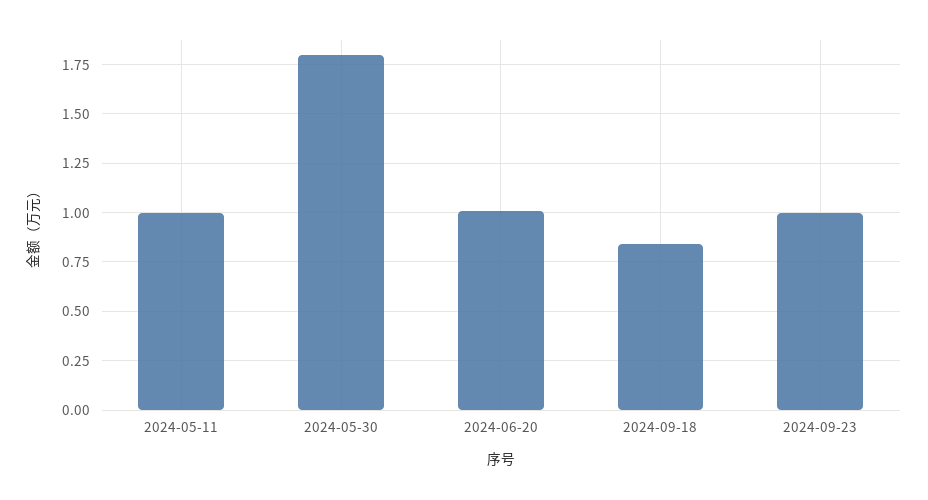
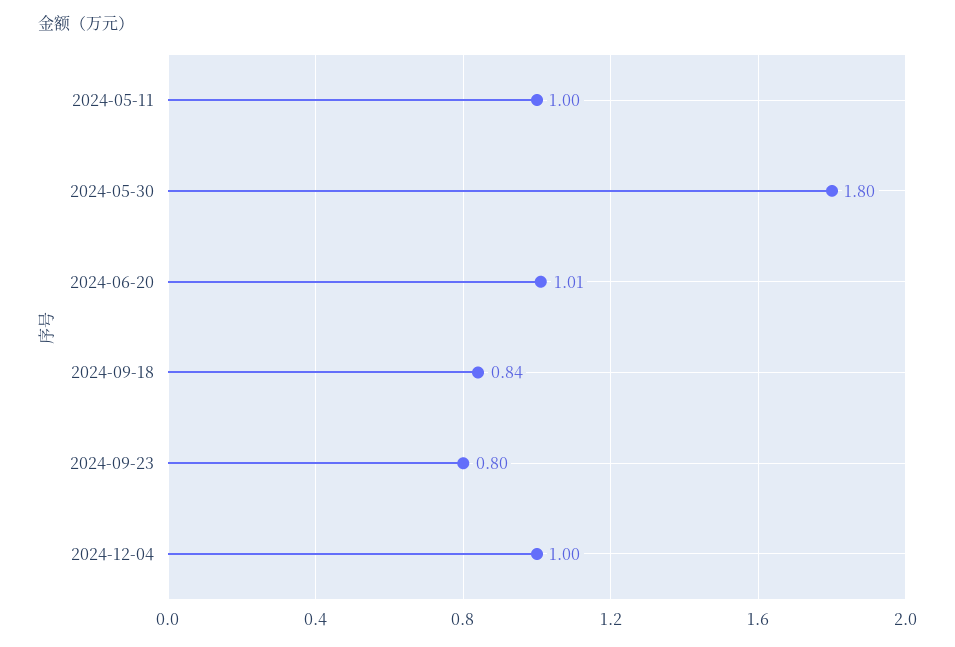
2024-09-23: 1 -> 0.8
2024-12-04: none -> 1

